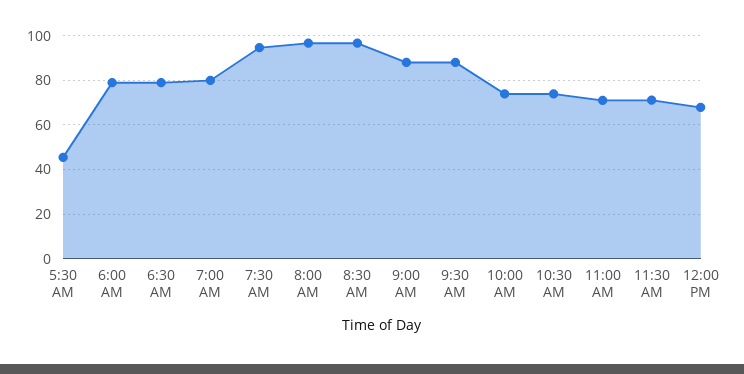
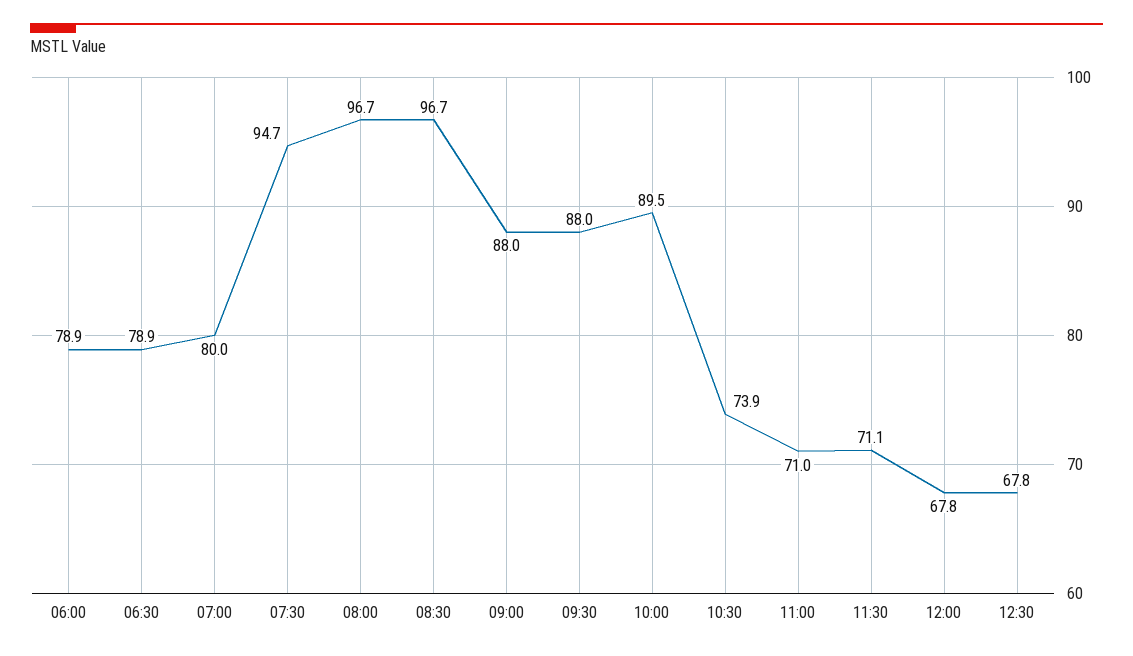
5:30 AM: 45 -> none
10:00 AM: 75 -> 89.5
12:30: none -> 67.8

